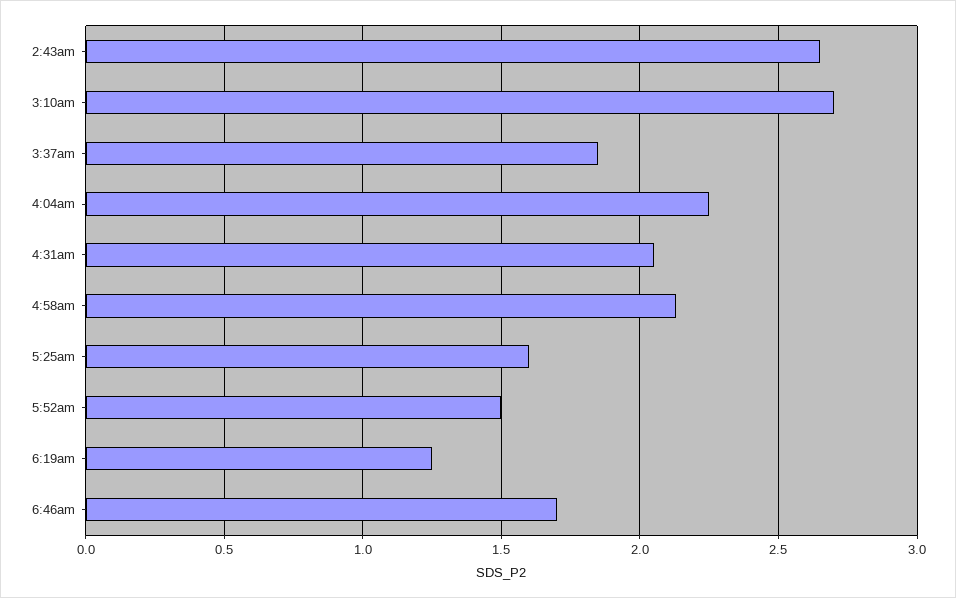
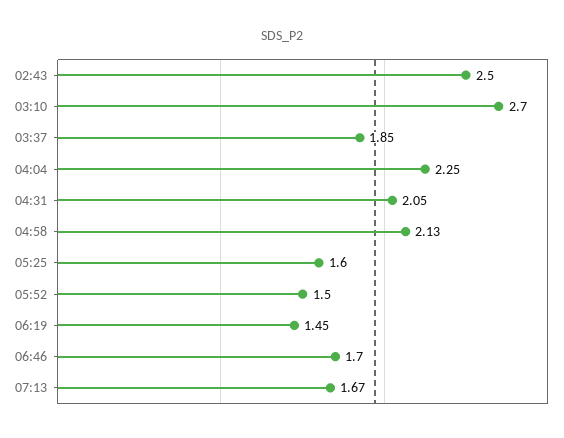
2:43am: 2.65 -> 2.5
6:19am: 1.25 -> 1.45
07:13: none -> 1.67

